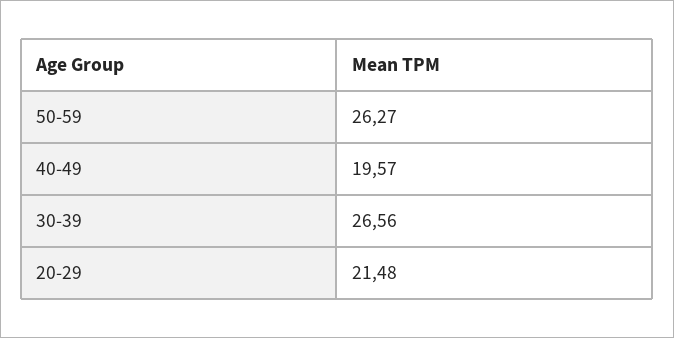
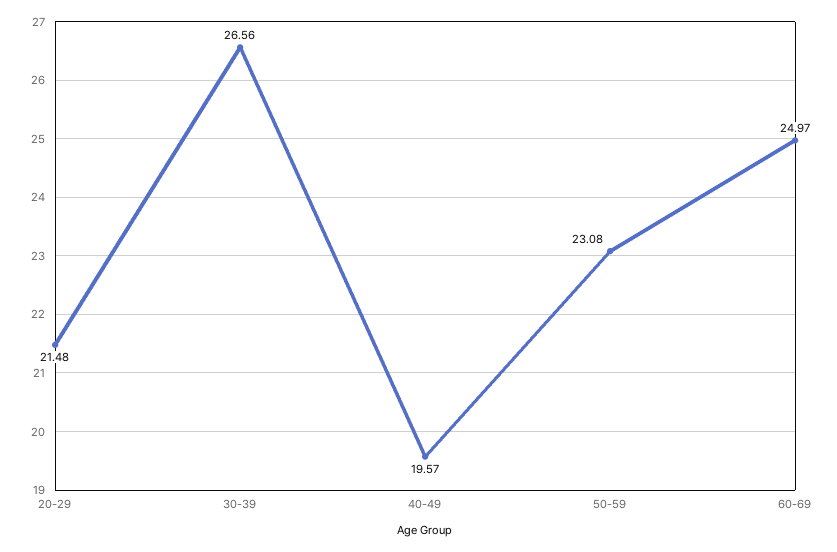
50-59: 26.27 -> 23.08
60-69: none -> 24.97

